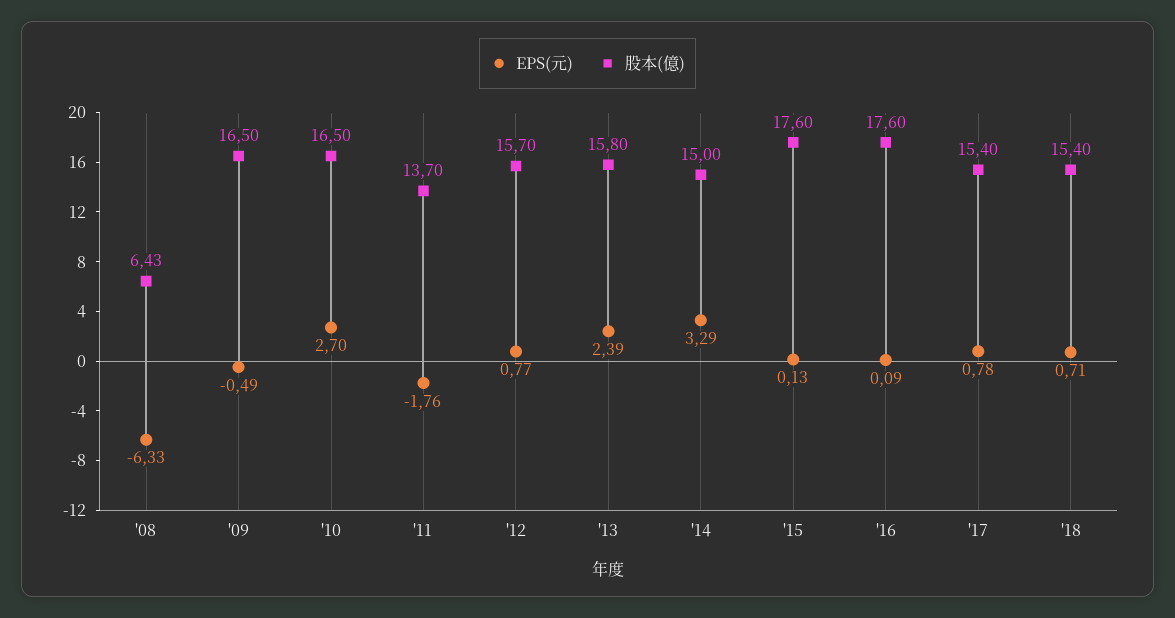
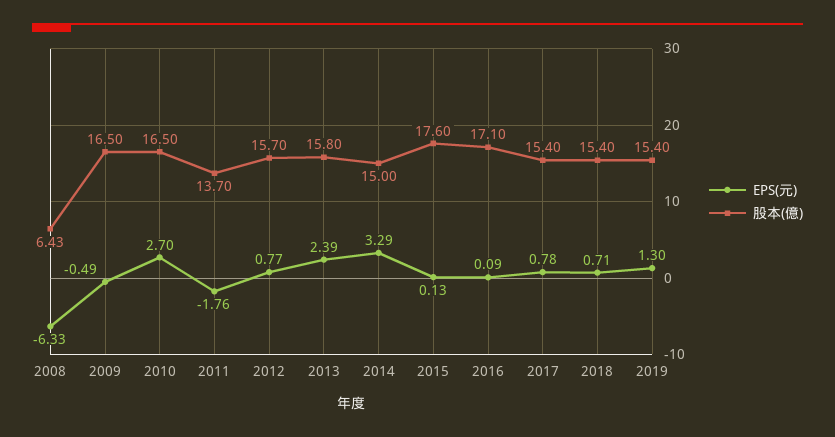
股本(億), '16: 17.6 -> 17.1
EPS(元), 2019: none -> 1.3
股本(億), 2019: none -> 15.4

